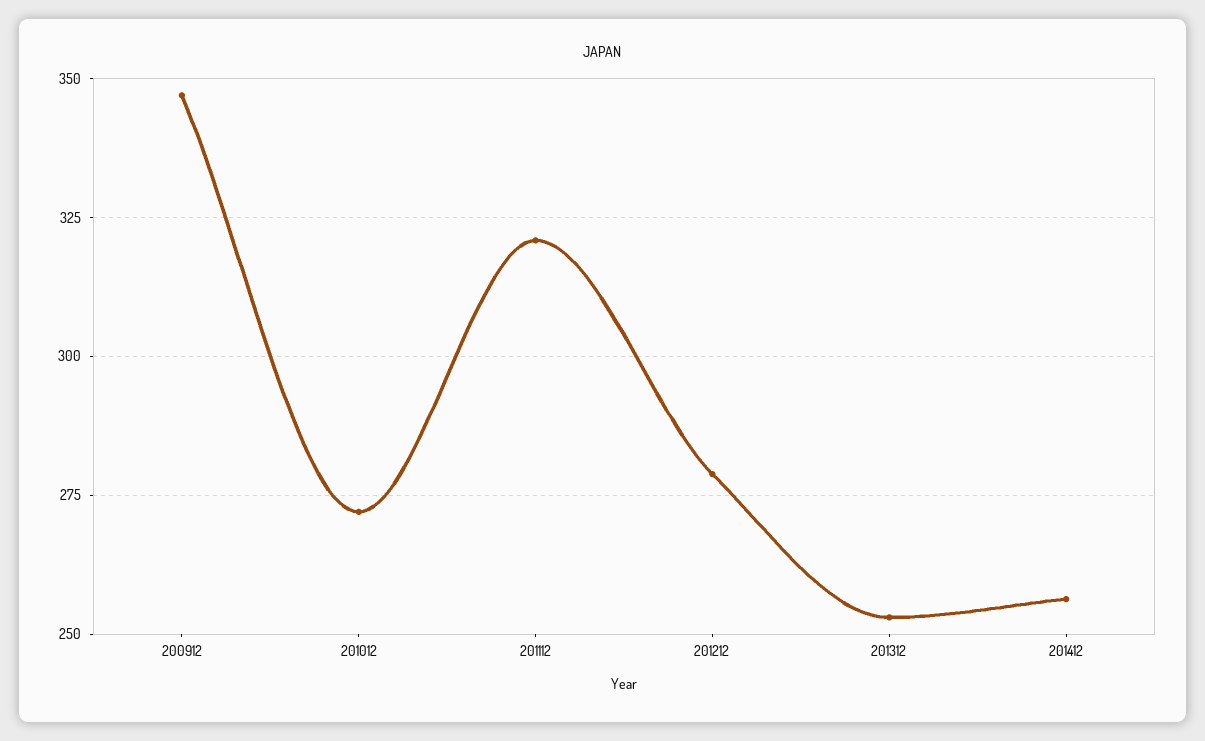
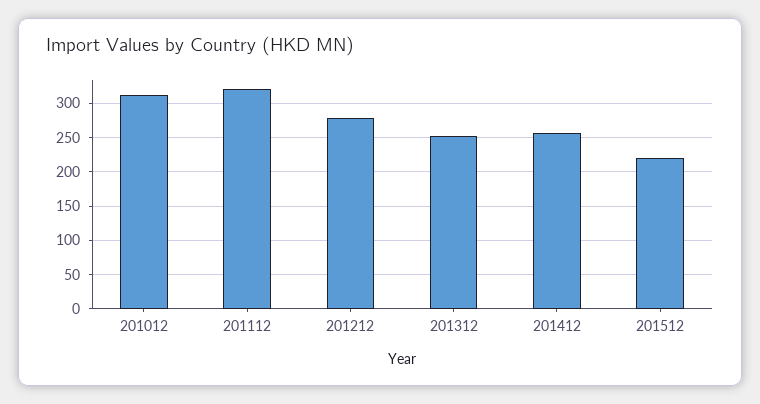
200912: 347.5 -> none
201012: 272.5 -> 310
201512: none -> 220

